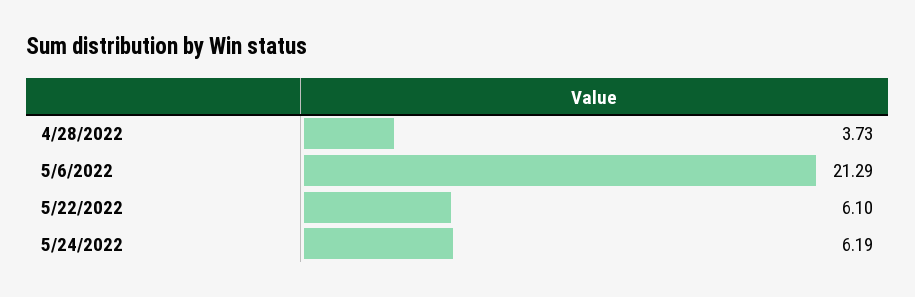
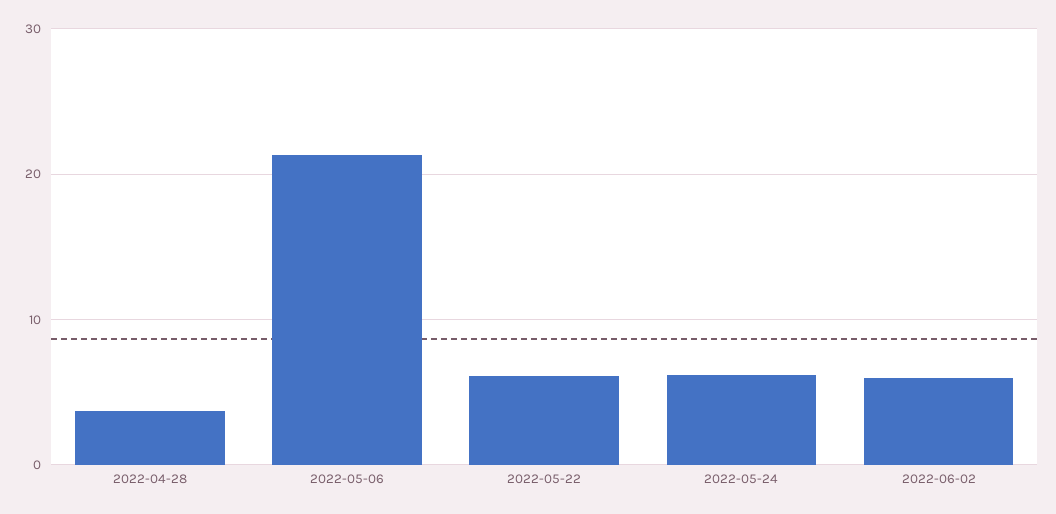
2022-06-02: none -> 6

